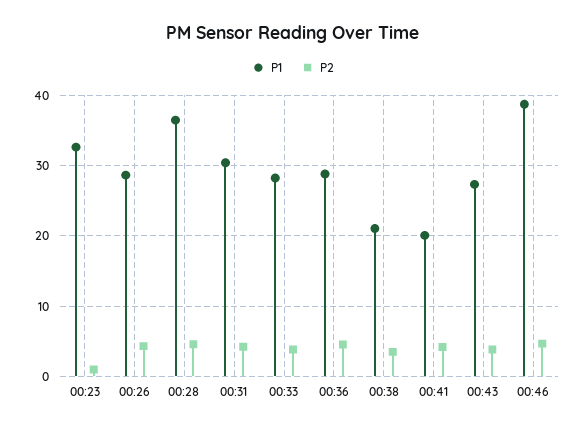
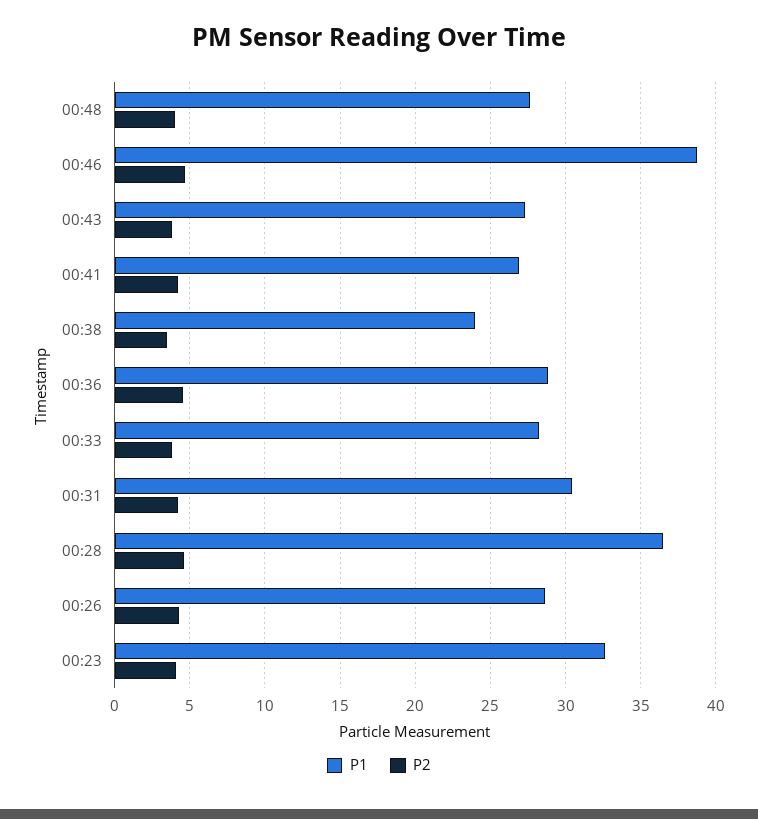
P2, 00:23: 1 -> 4
P1, 00:38: 21 -> 24
P1, 00:41: 20 -> 27
P1, 00:48: none -> 27.5
P2, 00:48: none -> 4

